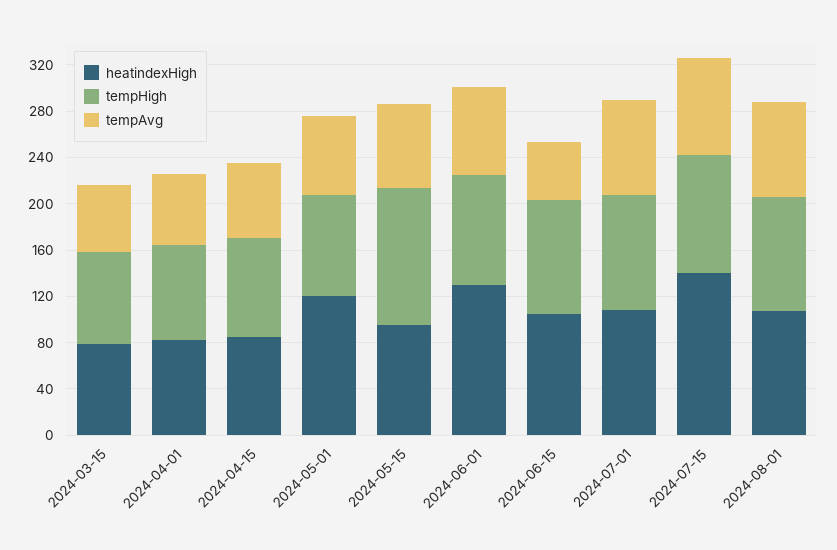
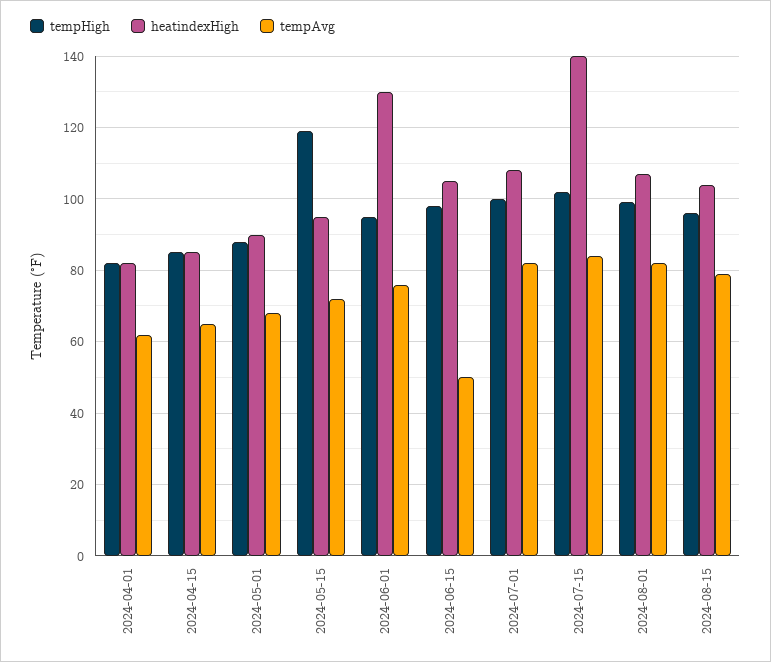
heatindexHigh, 2024-03-15: 80 -> none
tempHigh, 2024-03-15: 80 -> none
tempAvg, 2024-03-15: 60 -> none
heatindexHigh, 2024-05-01: 120 -> 90
tempHigh, 2024-08-15: none -> 95
heatindexHigh, 2024-08-15: none -> 105
tempAvg, 2024-08-15: none -> 80

